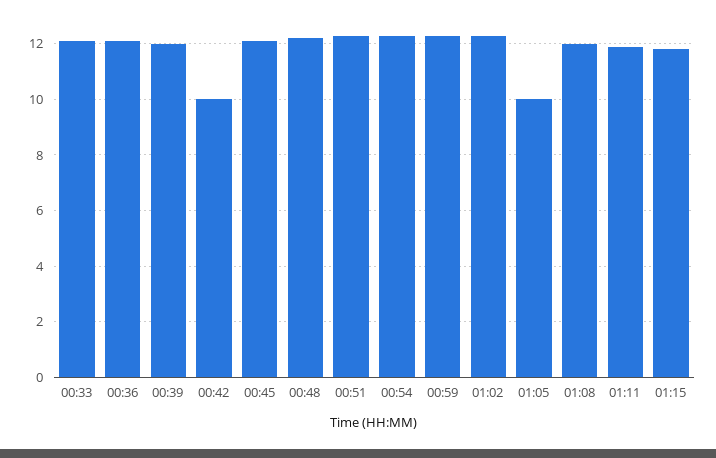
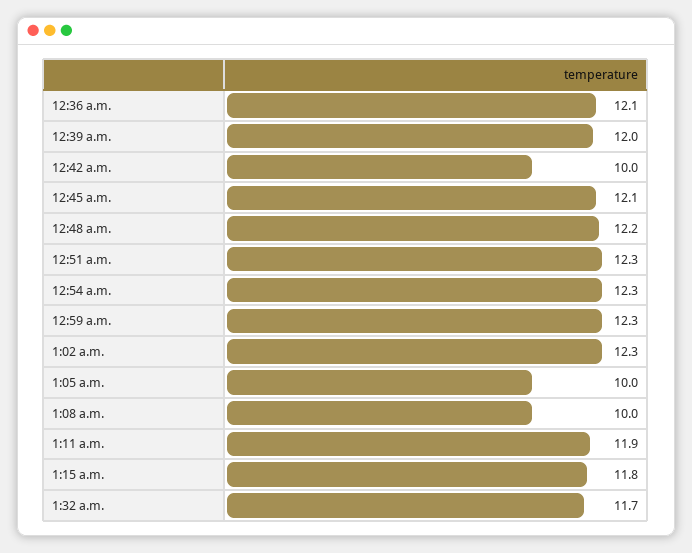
00:33: 12 -> none
01:08: 12 -> 10
1:32 a.m.: none -> 11.7

